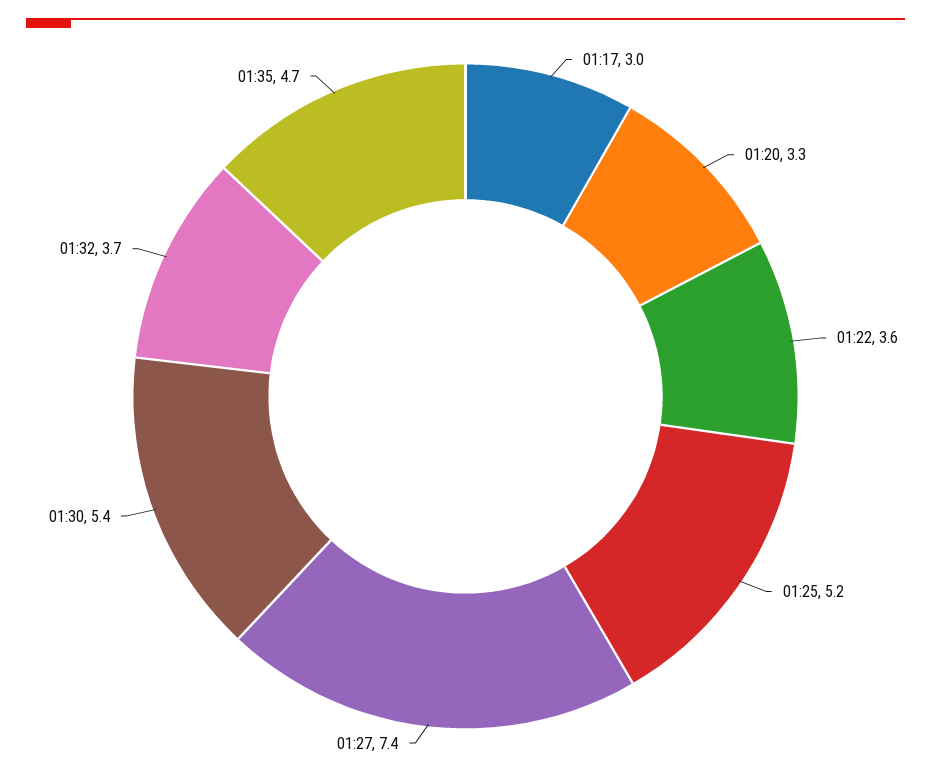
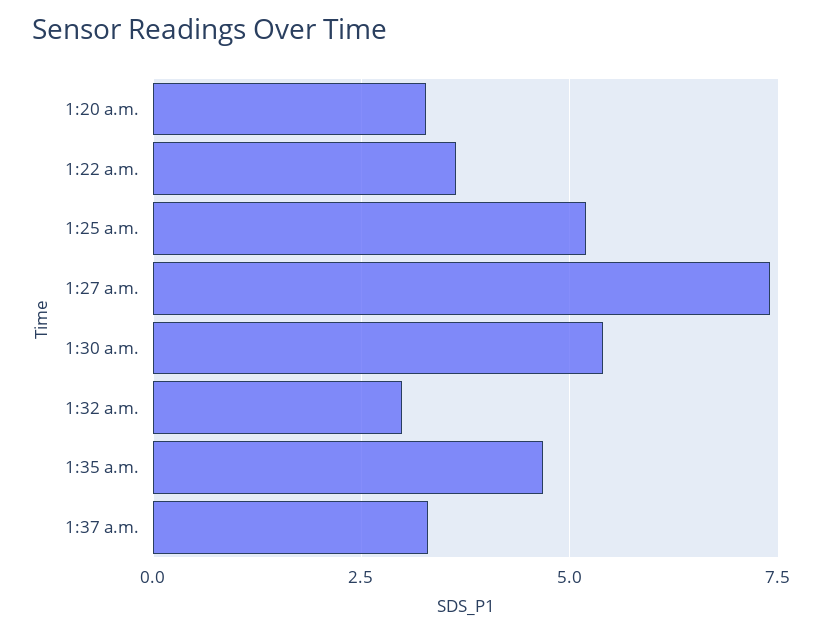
01:17: 3 -> none
01:32: 3.7 -> 3
1:37 a.m.: none -> 3.25

